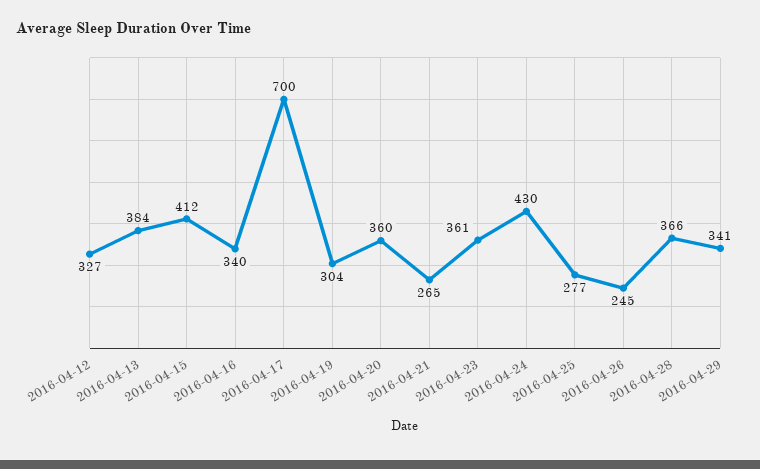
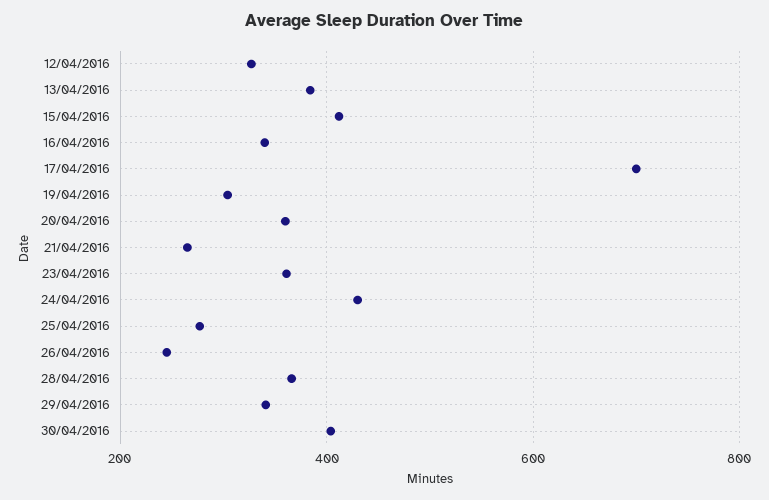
30/04/2016: none -> 400

